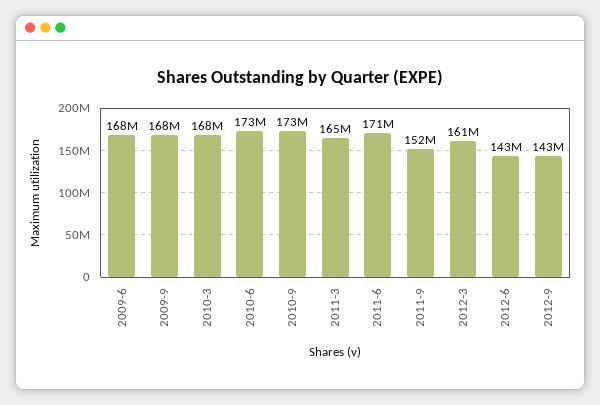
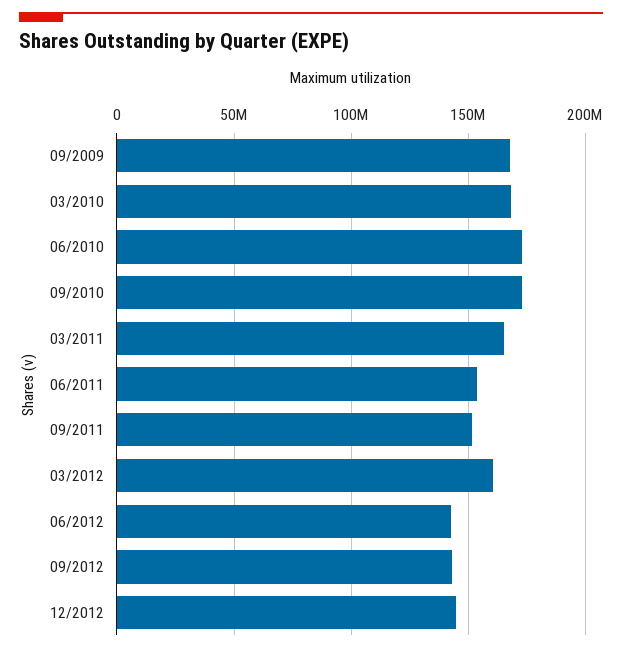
2009-6: 168000000 -> none
2011-6: 171000000 -> 155000000
12/2012: none -> 145000000

